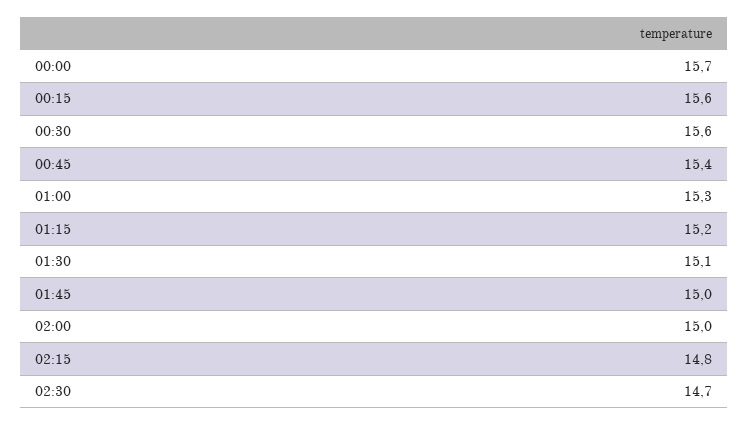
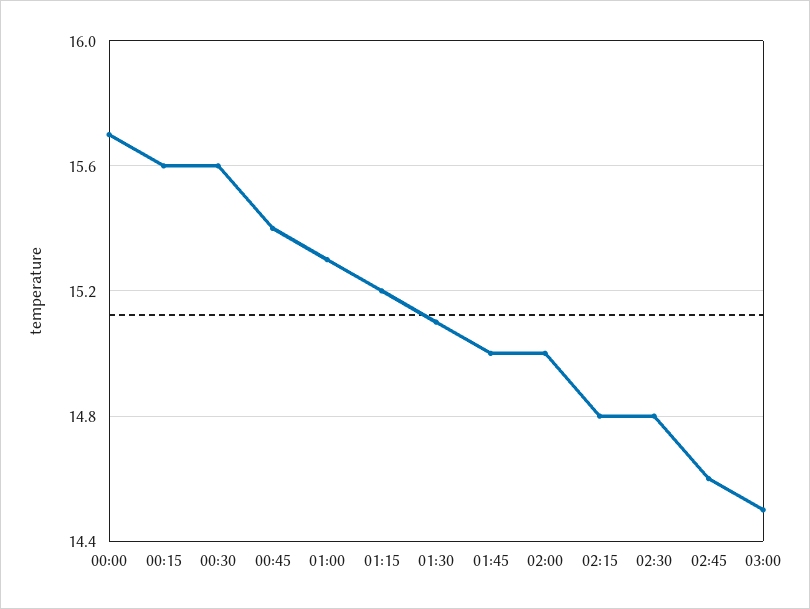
02:30: 14.7 -> 14.8
02:45: none -> 14.6
03:00: none -> 14.5

